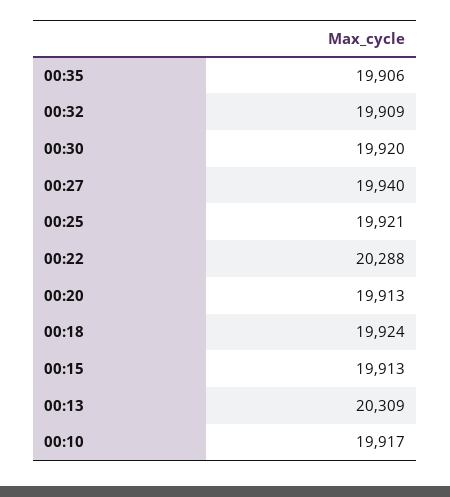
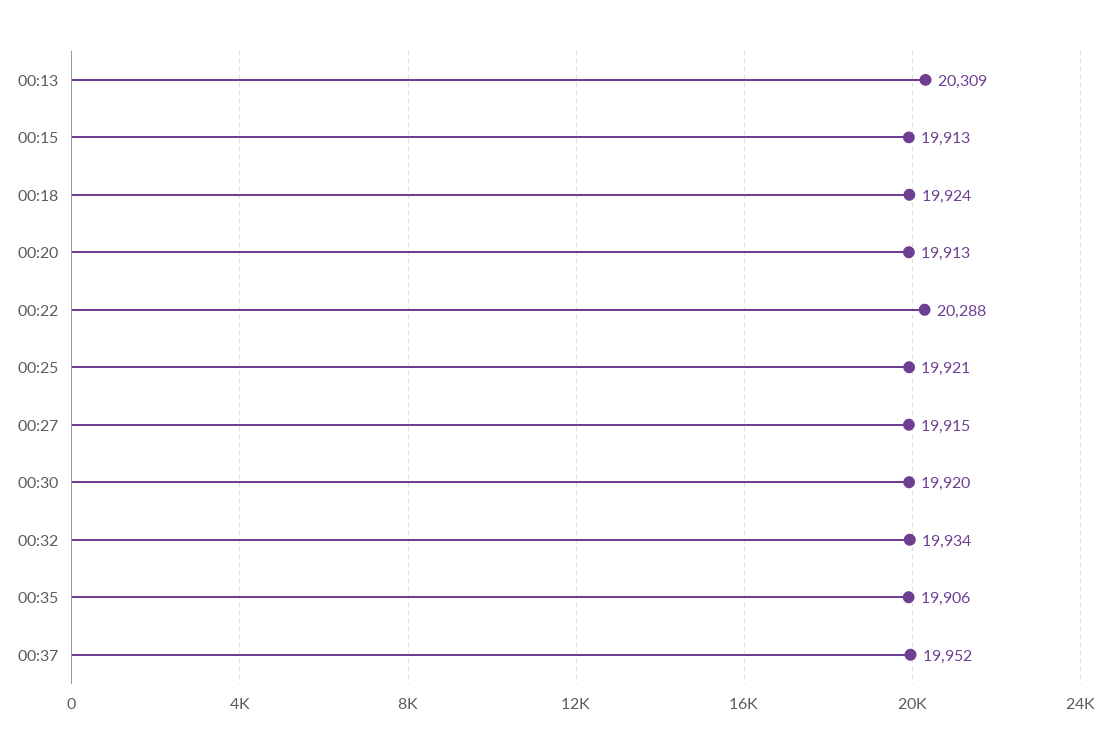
00:32: 19909 -> 19934
00:27: 19940 -> 19915
00:10: 19917 -> none
00:37: none -> 19952

